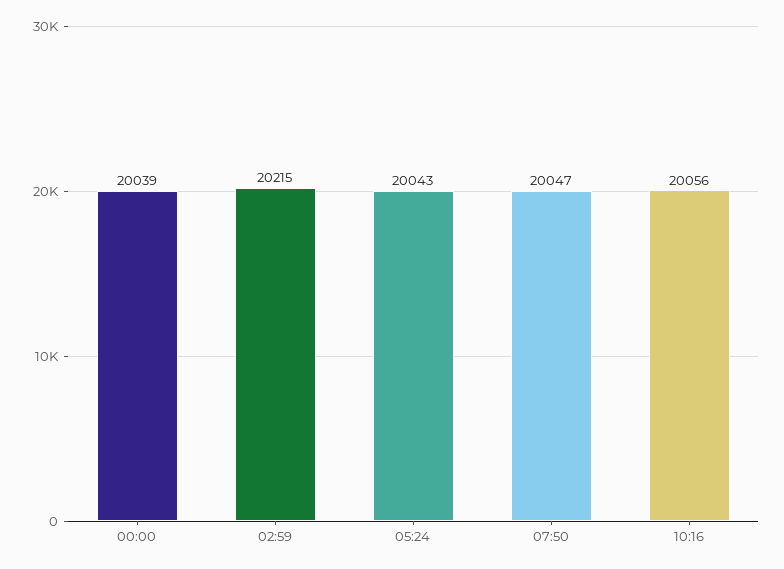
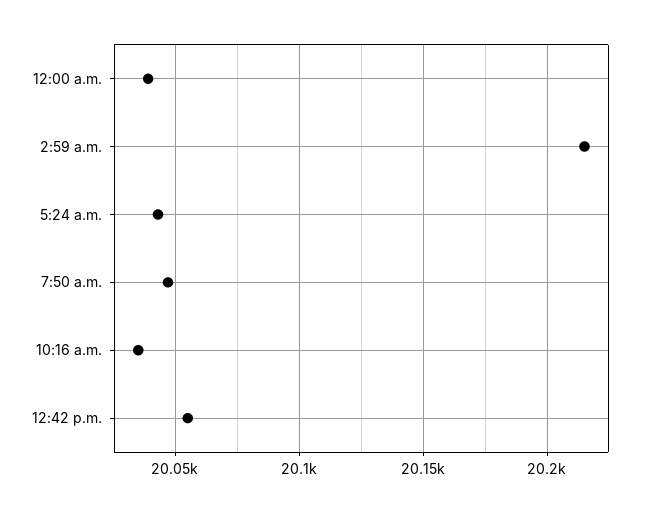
10:16: 20056 -> 20035
12:42 p.m.: none -> 20055

